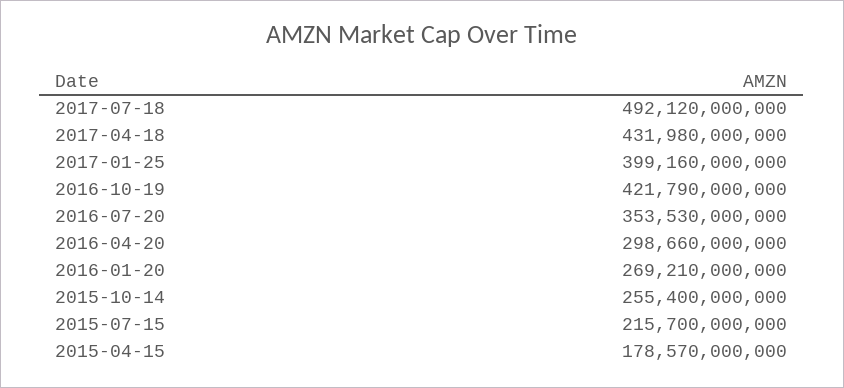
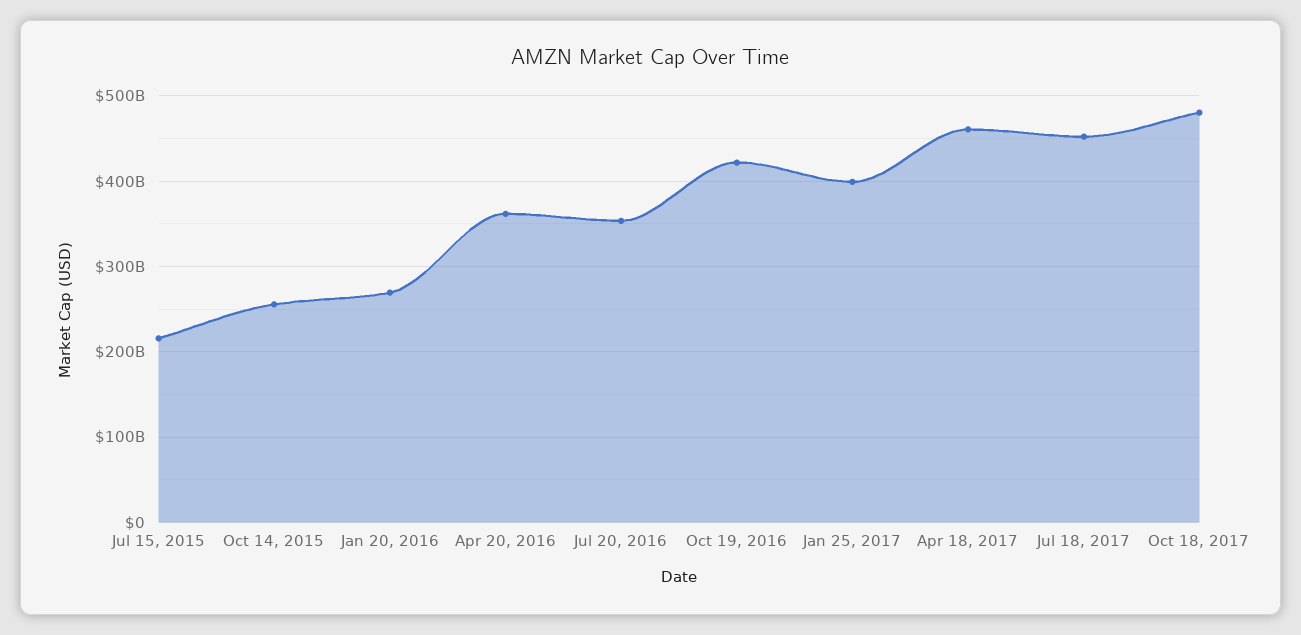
2017-07-18: 492120000000 -> 450000000000
2017-04-18: 431980000000 -> 460000000000
2016-04-20: 298660000000 -> 360000000000
2015-04-15: 178570000000 -> none
Oct 18, 2017: none -> 480000000000

